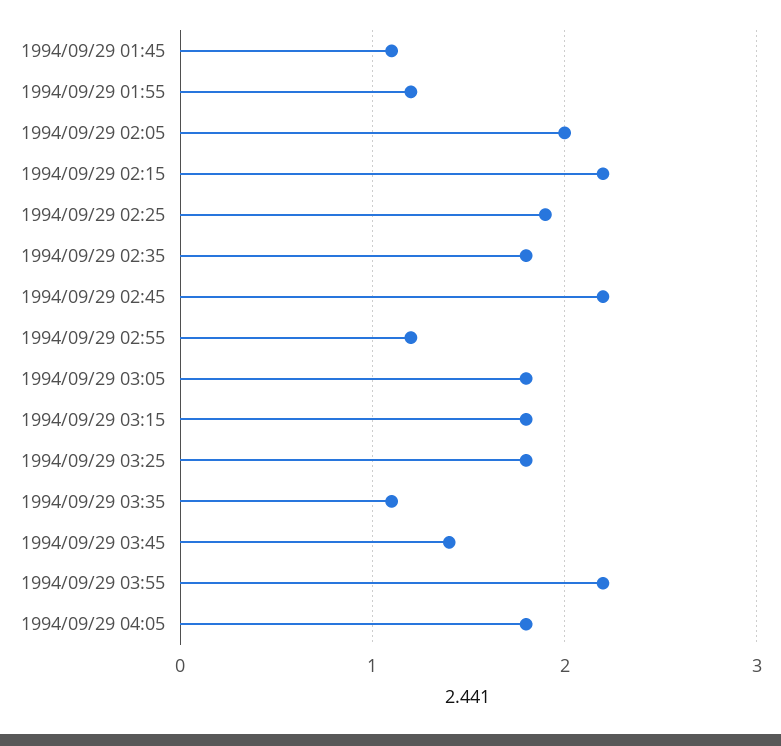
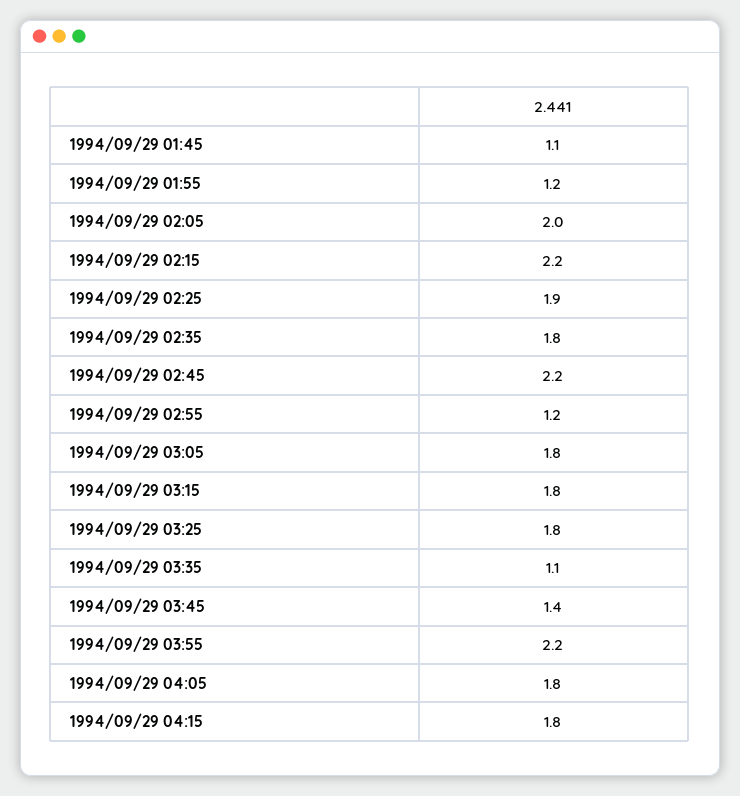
1994/09/29 04:15: none -> 1.8

